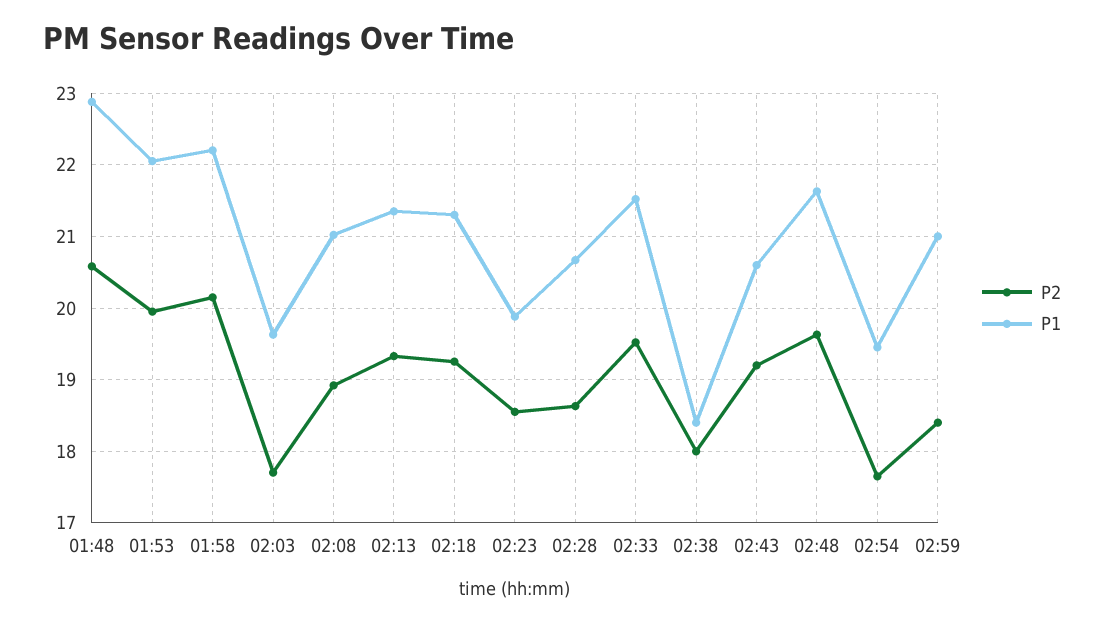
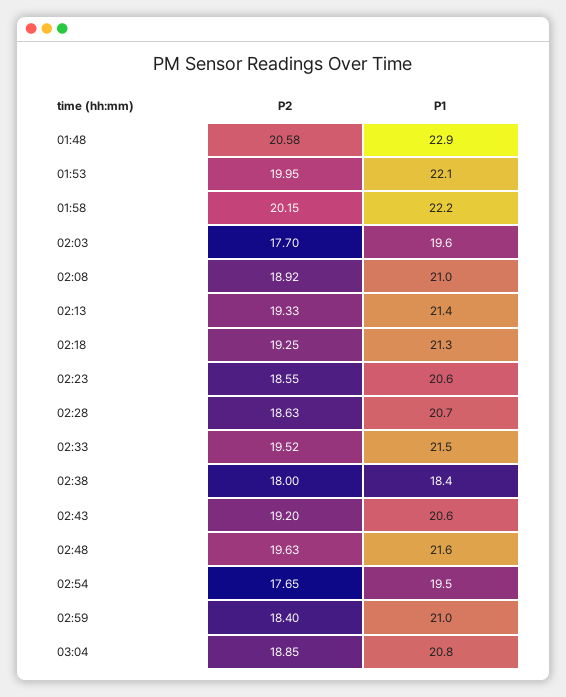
P1, 02:23: 19.9 -> 20.6
P2, 03:04: none -> 18.85
P1, 03:04: none -> 20.8

